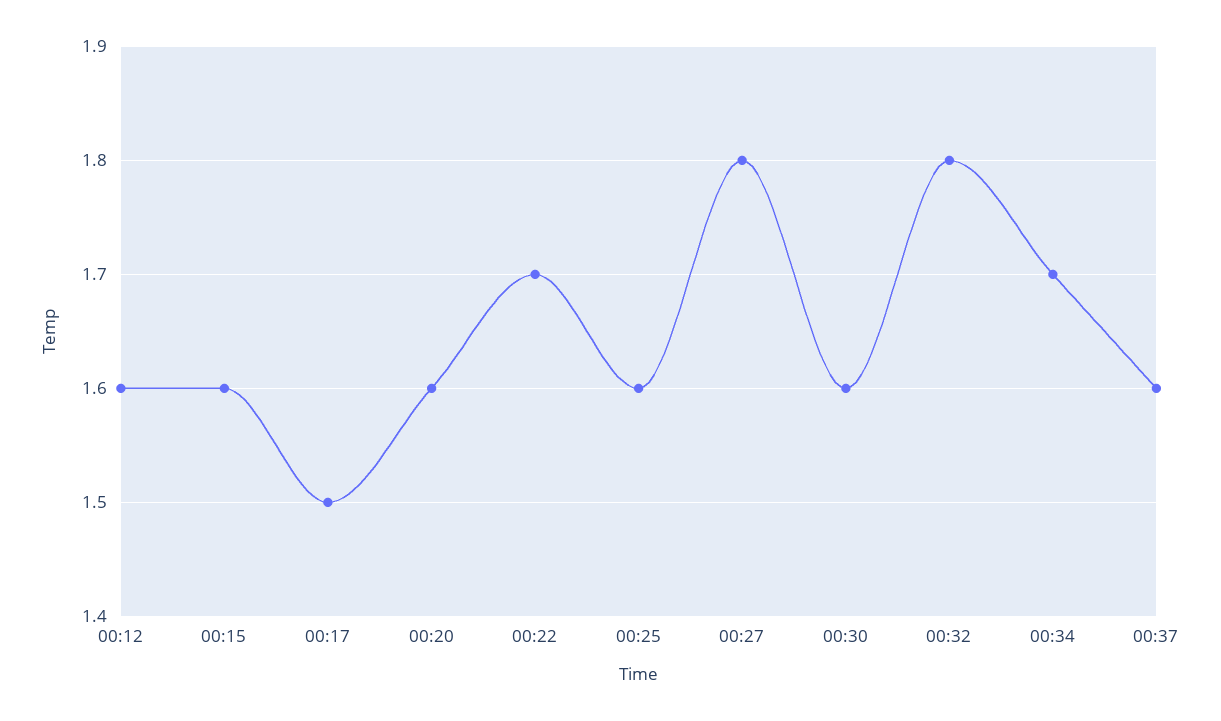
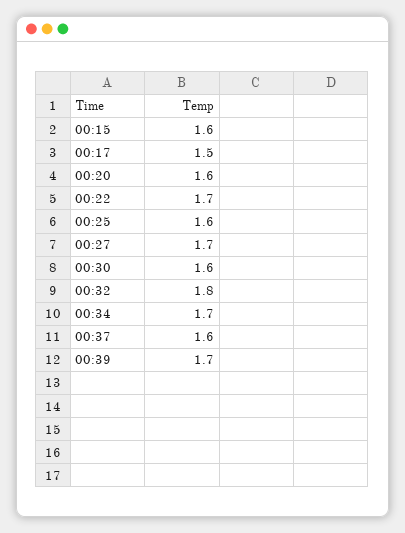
00:12: 1.6 -> none
00:27: 1.8 -> 1.7
00:39: none -> 1.7

